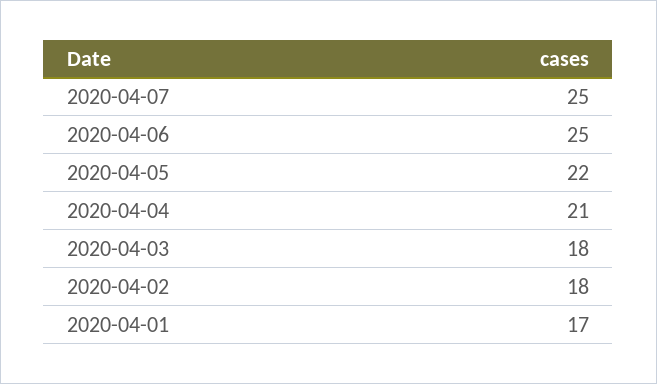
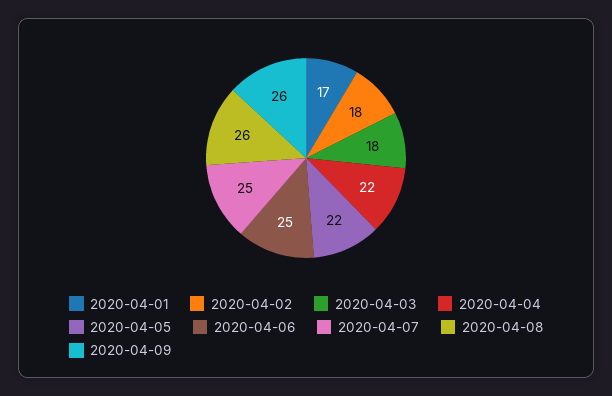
2020-04-04: 21 -> 22
2020-04-08: none -> 26
2020-04-09: none -> 26

